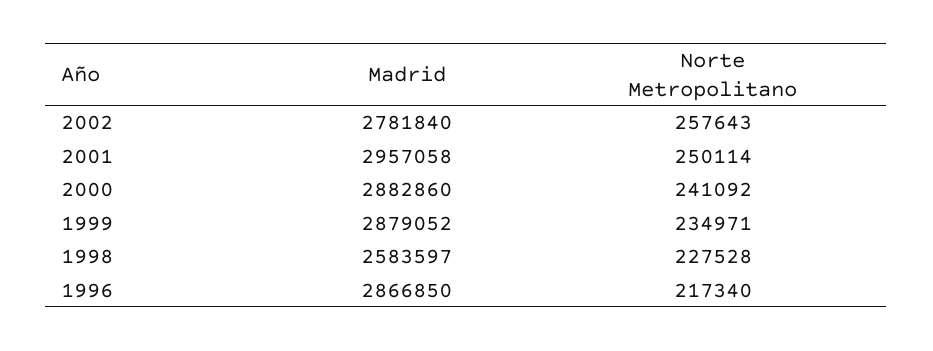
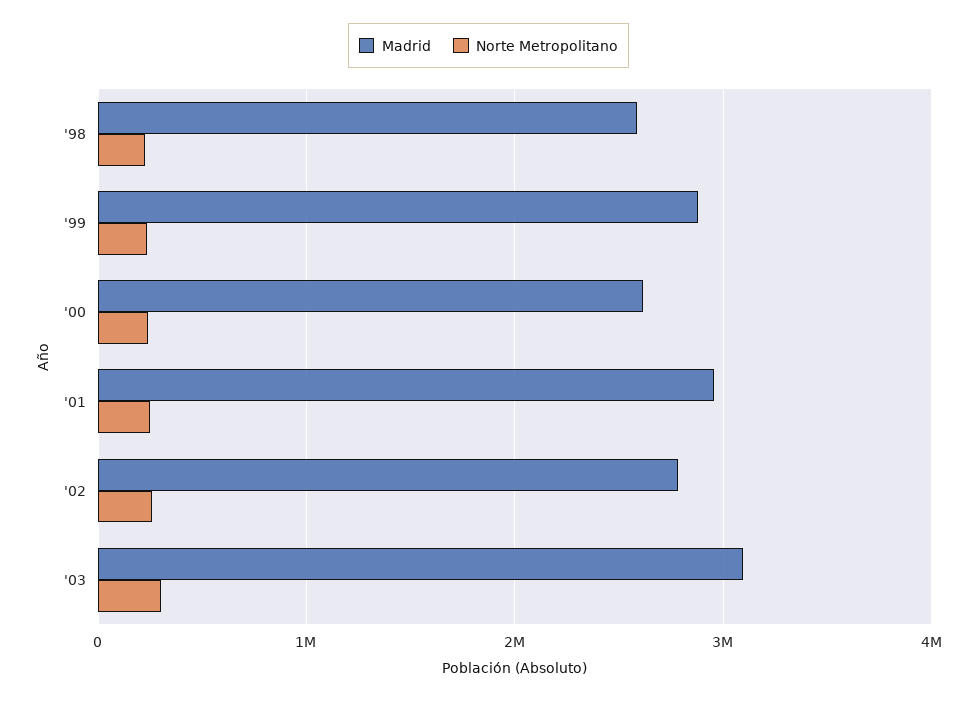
Madrid, 2000: 2882860 -> 2600000
Madrid, 1996: 2866850 -> none
Norte Metropolitano, 1996: 217340 -> none
Madrid, '03: none -> 3100000
Norte Metropolitano, '03: none -> 300000

